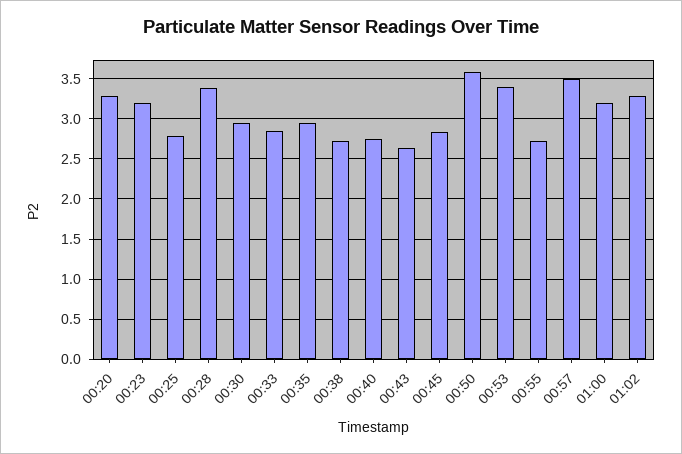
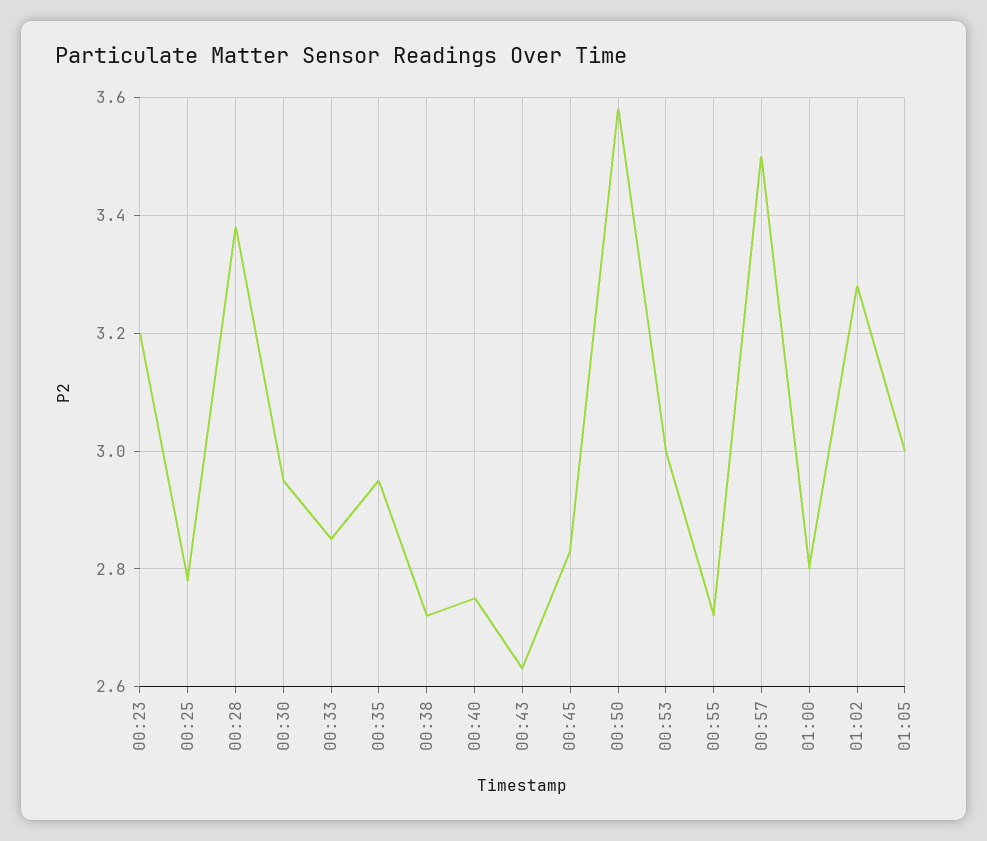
00:20: 3.3 -> none
00:53: 3.4 -> 3
01:00: 3.2 -> 2.8
01:05: none -> 3

